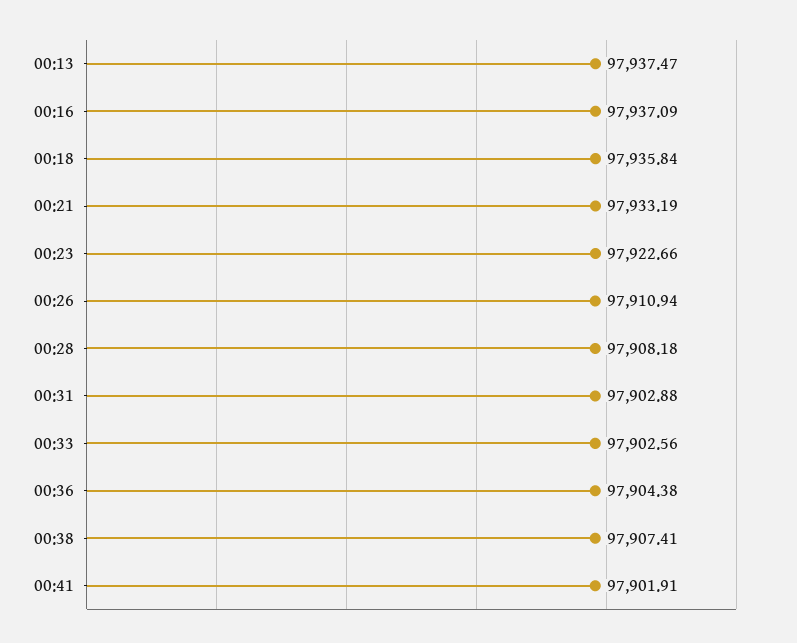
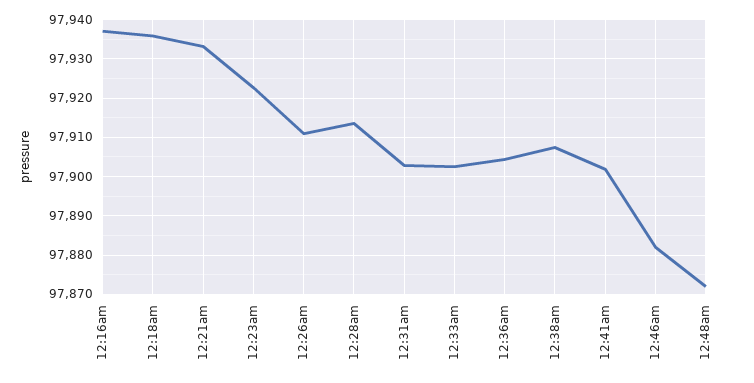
00:13: 97937.47 -> none
00:28: 97908.18 -> 97914
12:46am: none -> 97882
12:48am: none -> 97872

